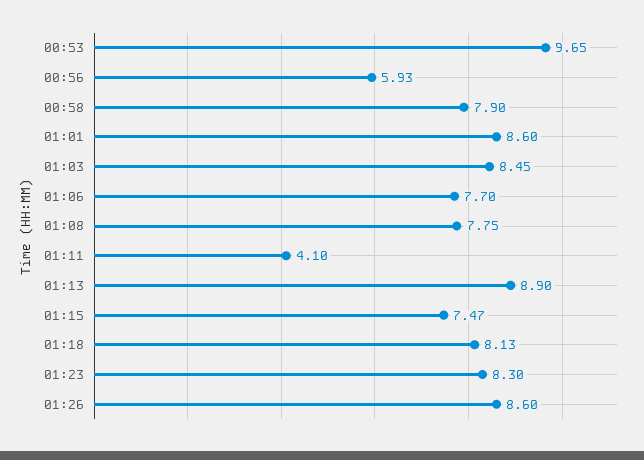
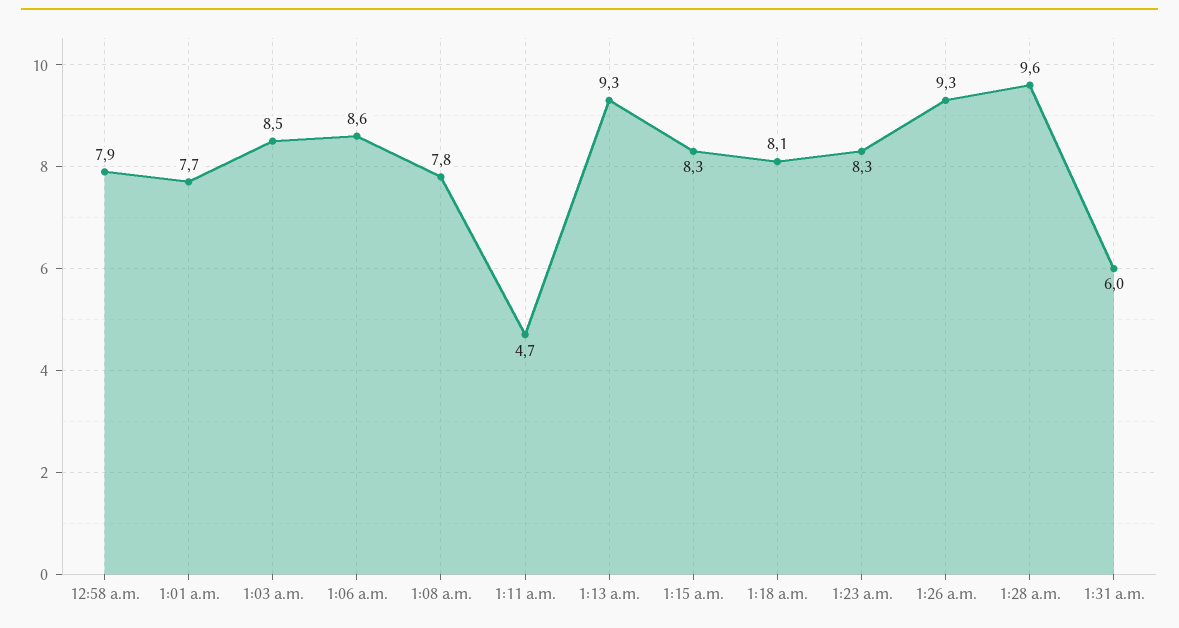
00:53: 9.65 -> none
00:56: 5.93 -> none
01:01: 8.6 -> 7.7
01:06: 7.7 -> 8.6
01:11: 4.1 -> 4.7
01:13: 8.9 -> 9.3
01:15: 7.47 -> 8.3
01:26: 8.6 -> 9.3
1:28 a.m.: none -> 9.6
1:31 a.m.: none -> 6

